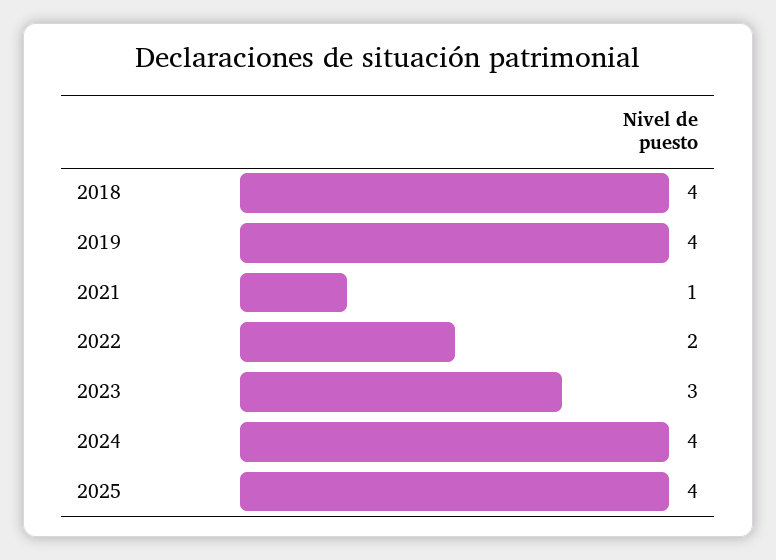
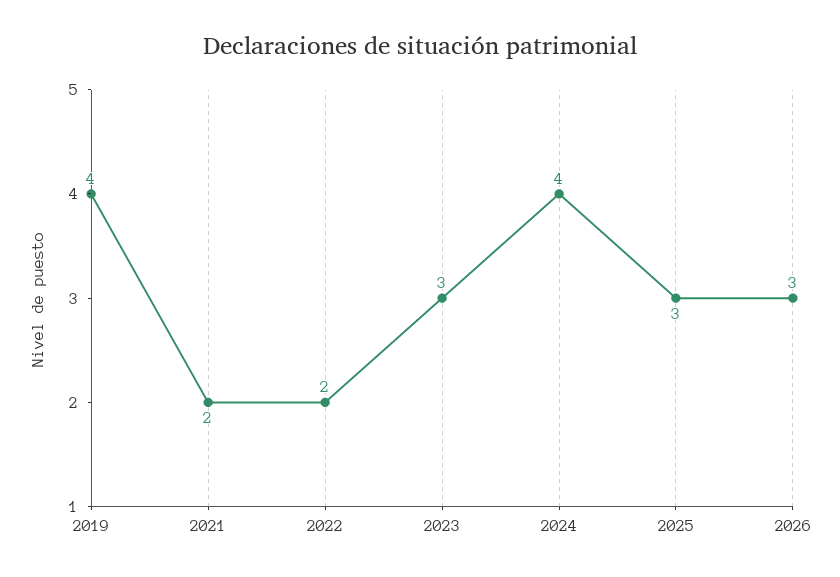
2018: 4 -> none
2021: 1 -> 2
2025: 4 -> 3
2026: none -> 3

